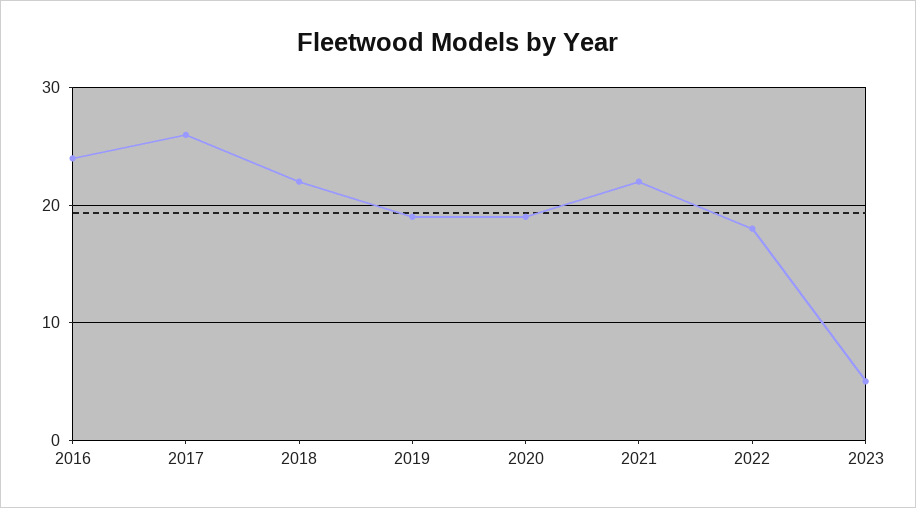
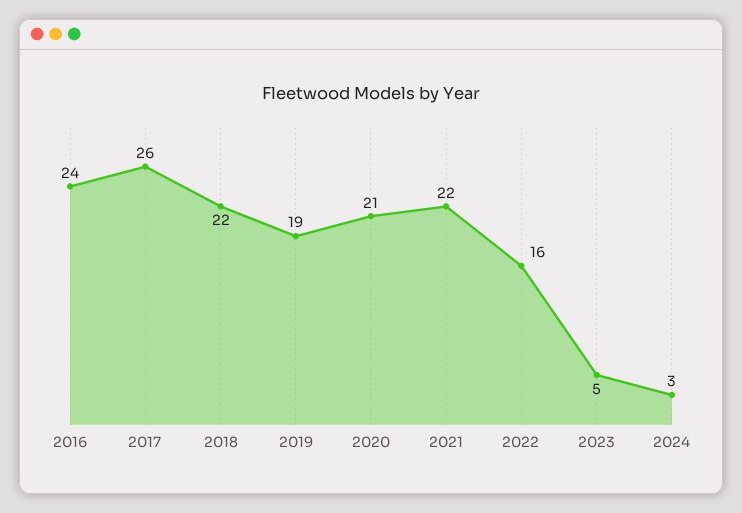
2020: 19 -> 21
2022: 18 -> 16
2024: none -> 3

